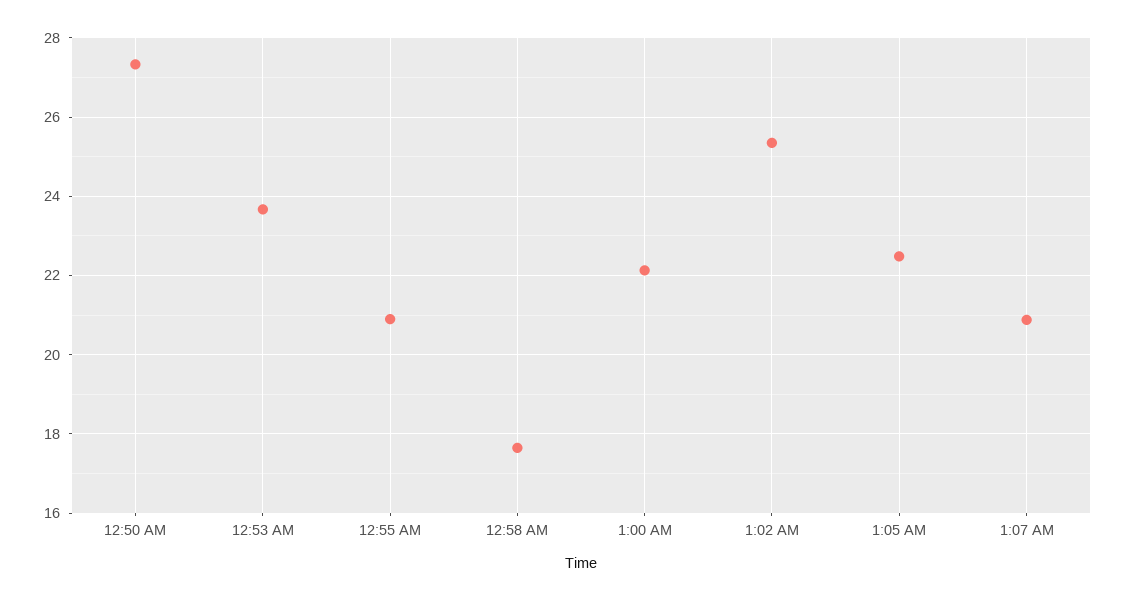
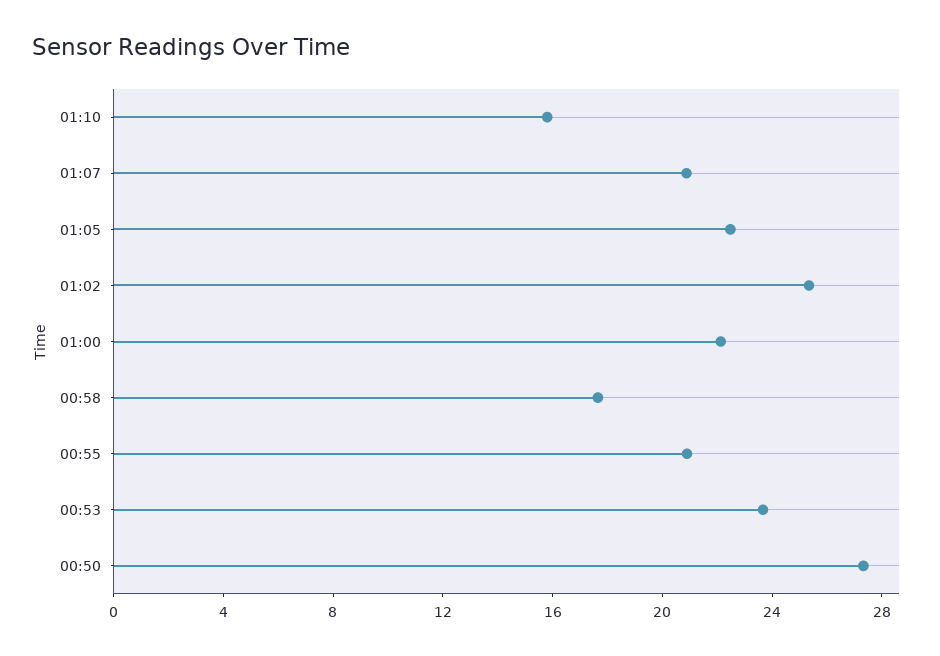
01:10: none -> 16

